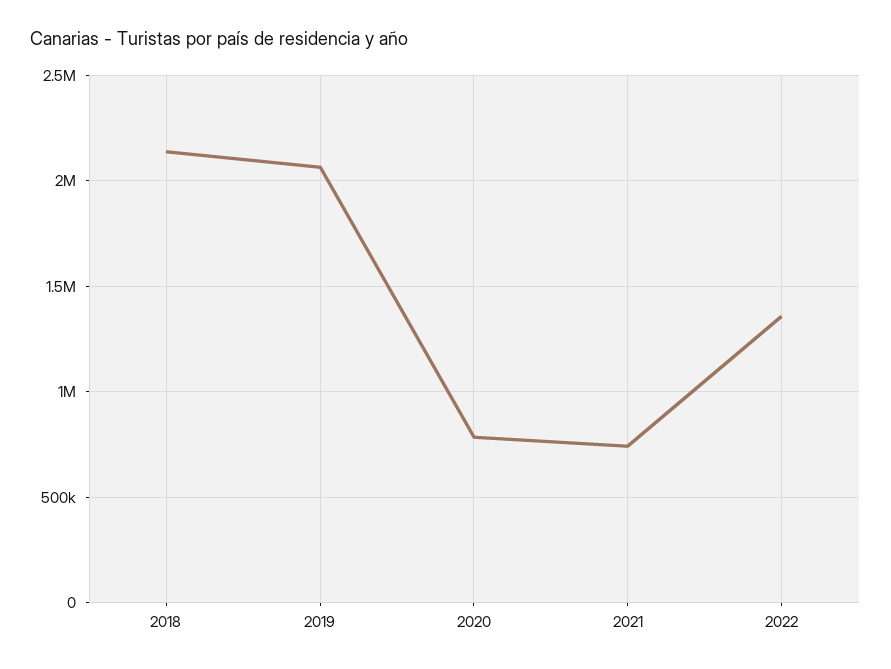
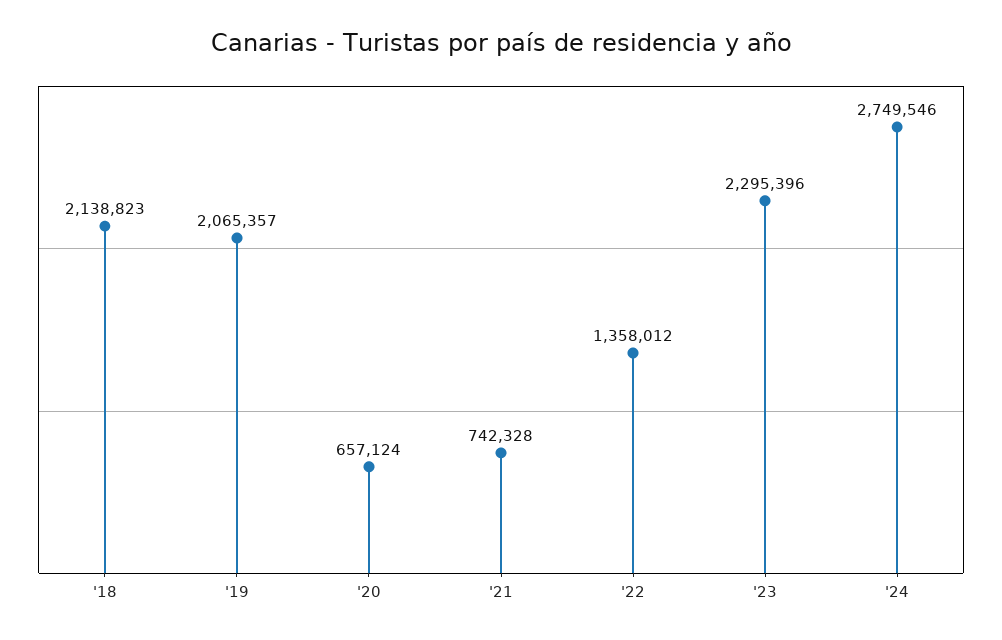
2020: 800000 -> 657124
'23: none -> 2295396
'24: none -> 2749546

